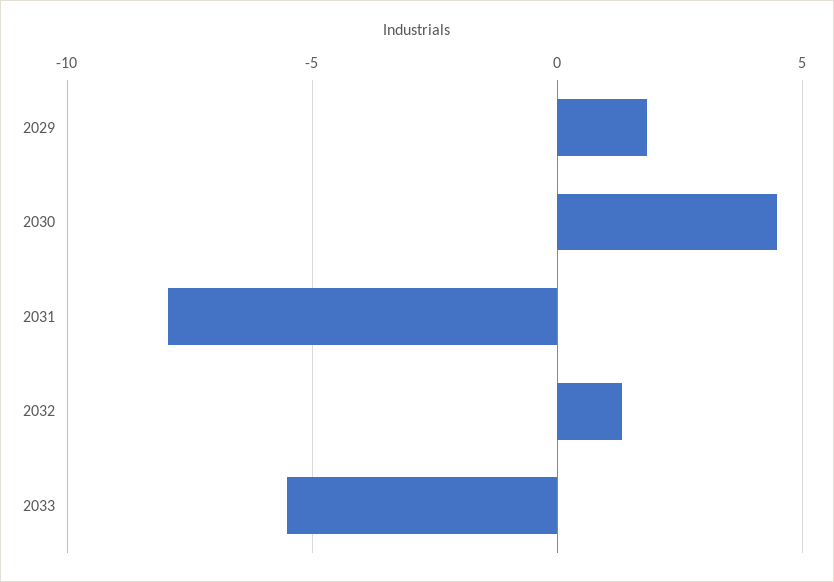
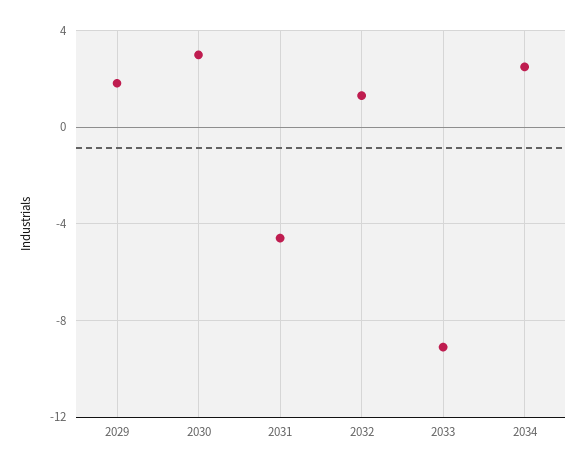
2030: 4.5 -> 3
2031: -8 -> -4.5
2033: -5.5 -> -9
2034: none -> 2.5

